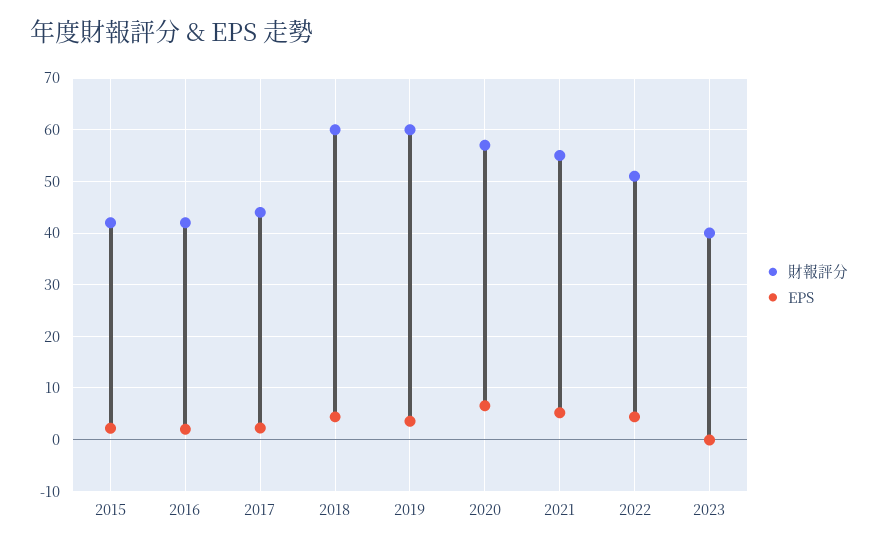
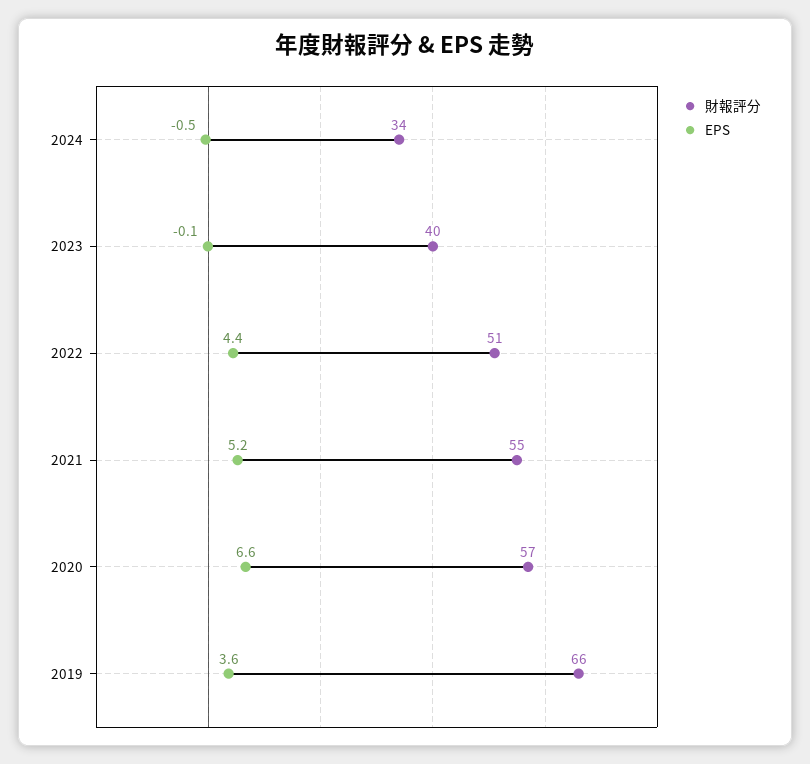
財報評分, 2015: 42 -> none
EPS, 2015: 2 -> none
財報評分, 2016: 42 -> none
EPS, 2016: 2 -> none
財報評分, 2017: 44 -> none
EPS, 2017: 2 -> none
財報評分, 2018: 60 -> none
EPS, 2018: 4 -> none
財報評分, 2019: 60 -> 66
財報評分, 2024: none -> 34
EPS, 2024: none -> -0.5

